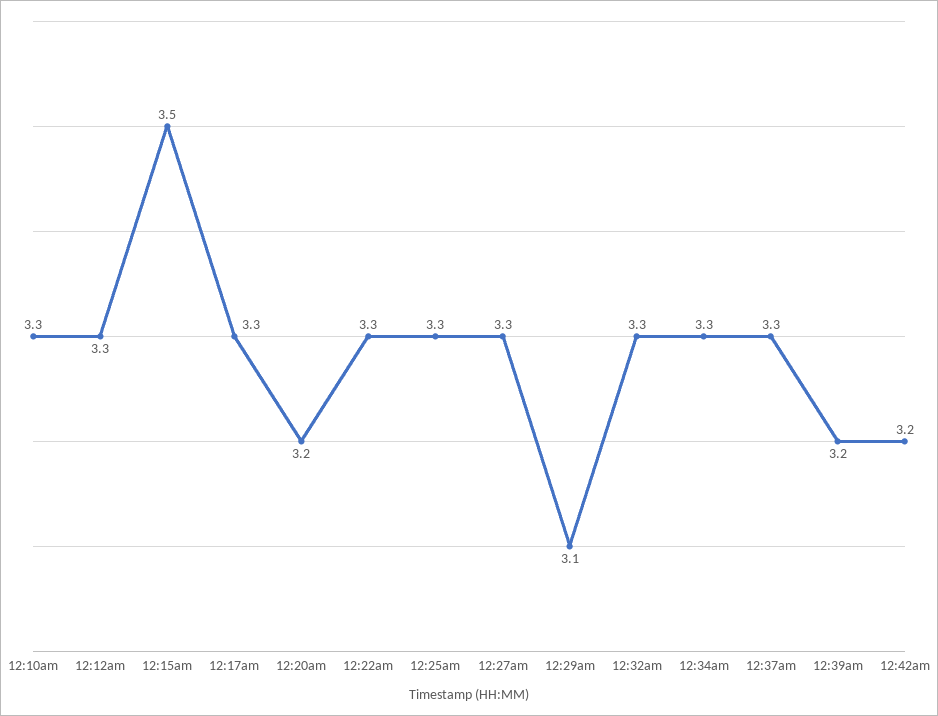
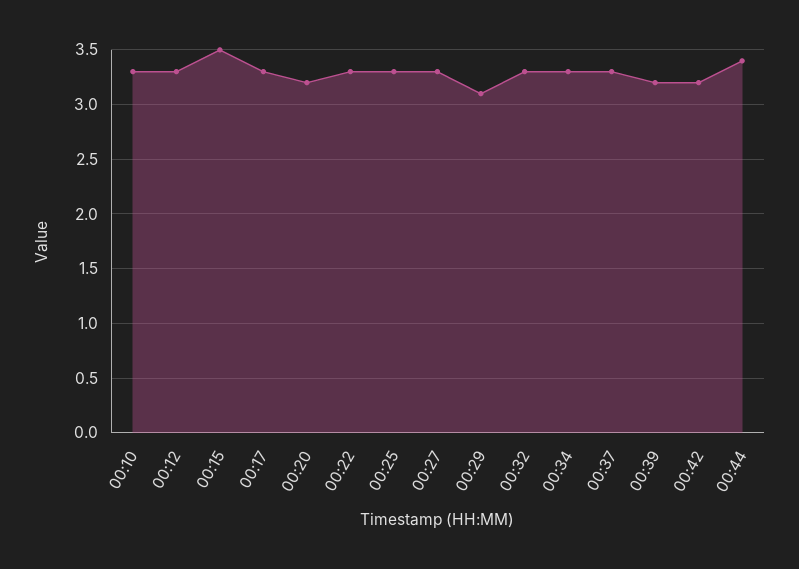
00:44: none -> 3.4

